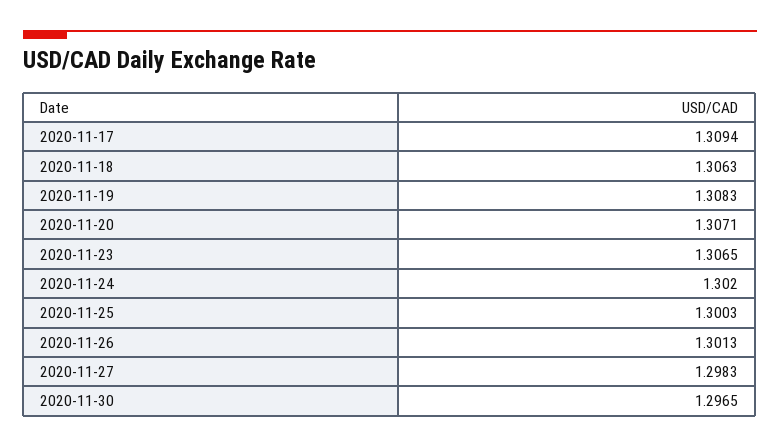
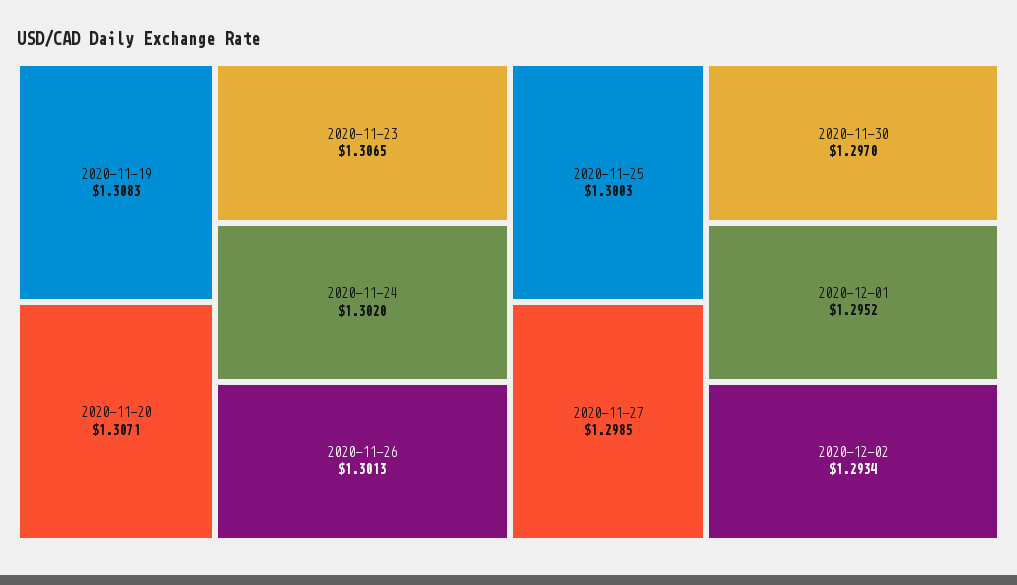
2020-11-17: 1.3094 -> none
2020-11-18: 1.3063 -> none
2020-11-27: 1.2983 -> 1.2985
2020-11-30: 1.2965 -> 1.297
2020-12-01: none -> 1.2952
2020-12-02: none -> 1.2934

